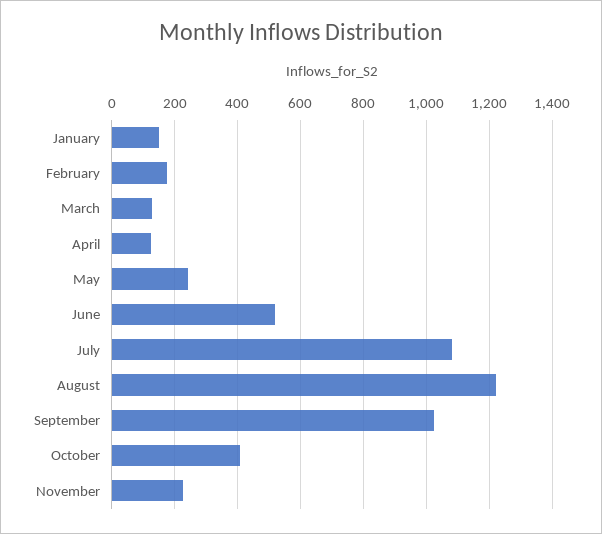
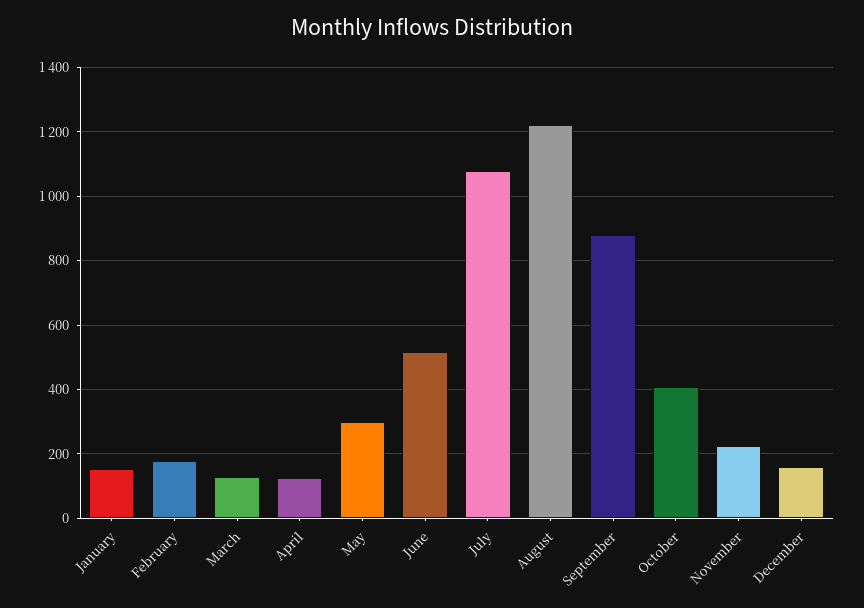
May: 240 -> 300
September: 1020 -> 880
December: none -> 160

